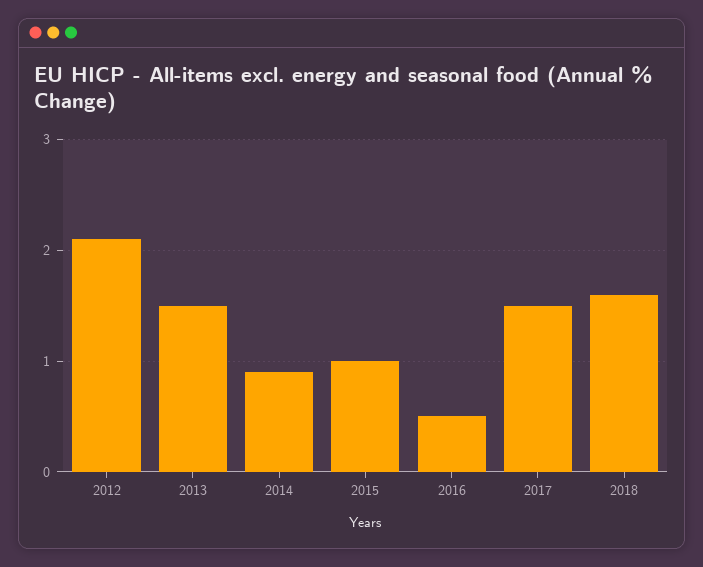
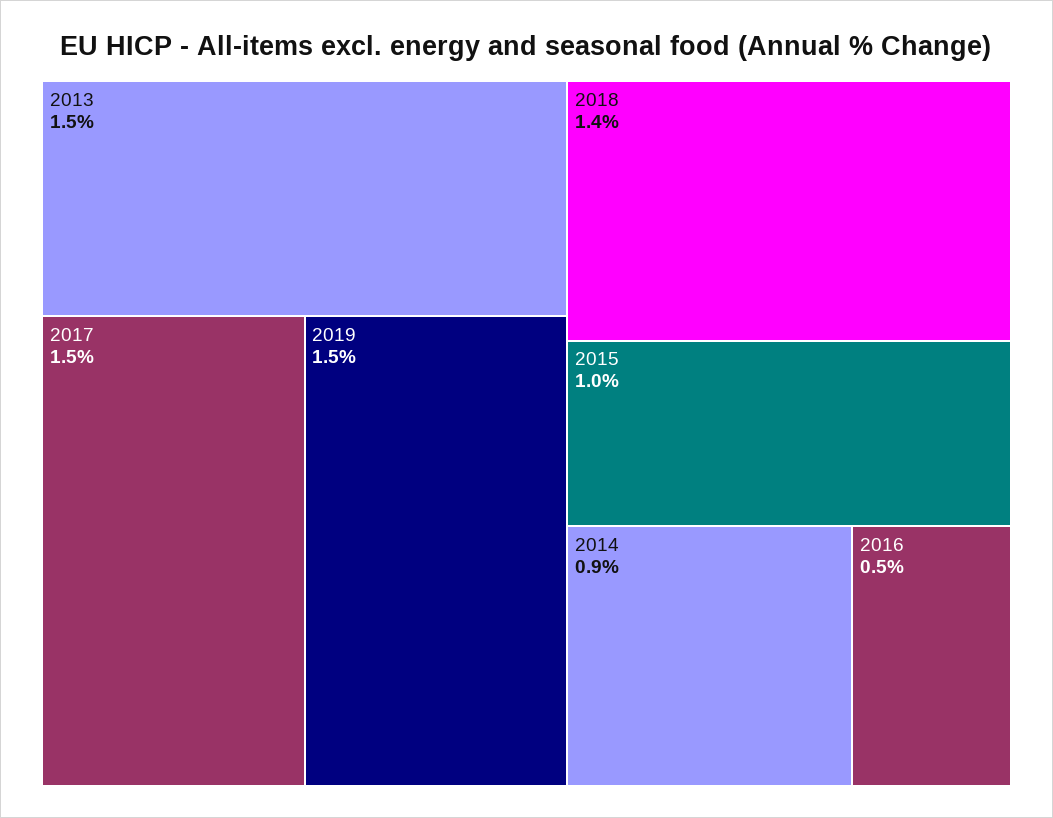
2012: 2.1 -> none
2018: 1.6 -> 1.4
2019: none -> 1.5

